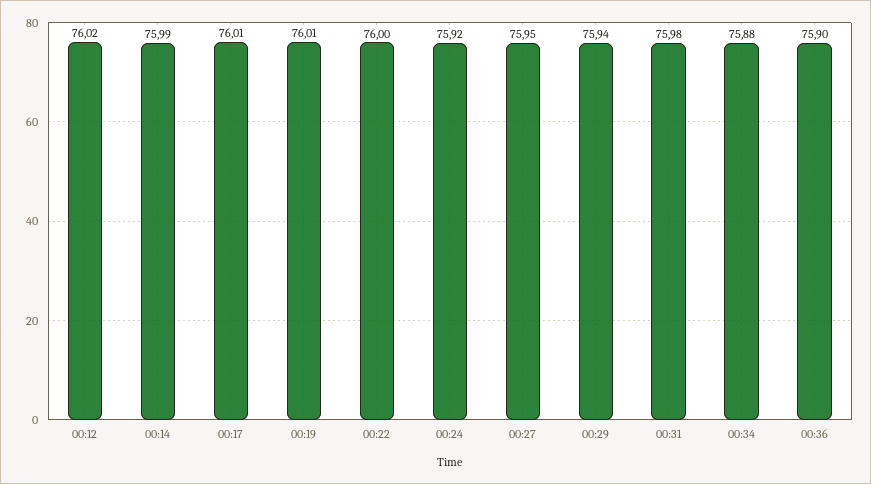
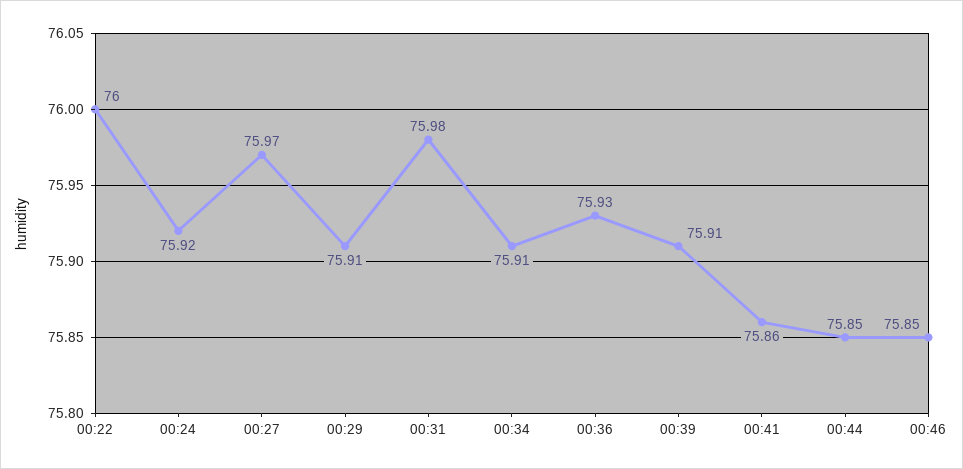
00:12: 76.02 -> none
00:14: 75.99 -> none
00:17: 76.01 -> none
00:19: 76.01 -> none
00:27: 75.95 -> 75.97
00:29: 75.94 -> 75.91
00:34: 75.88 -> 75.91
00:36: 75.9 -> 75.93
00:39: none -> 75.91
00:41: none -> 75.86
00:44: none -> 75.85
00:46: none -> 75.85

